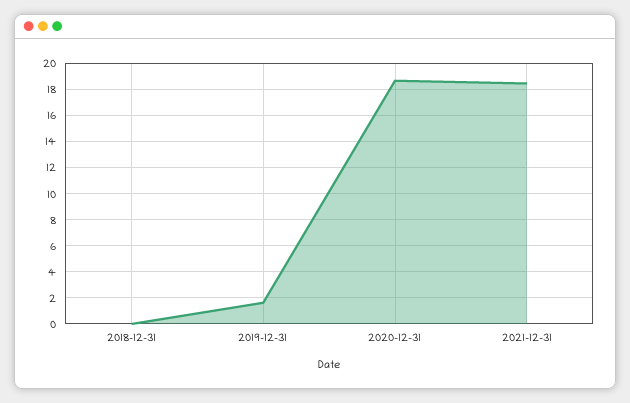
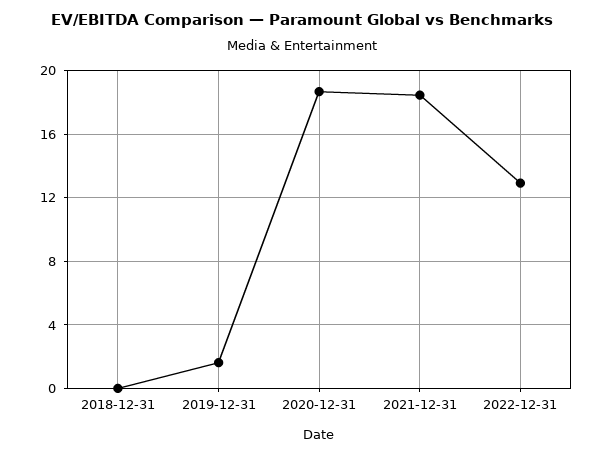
2022-12-31: none -> 13

